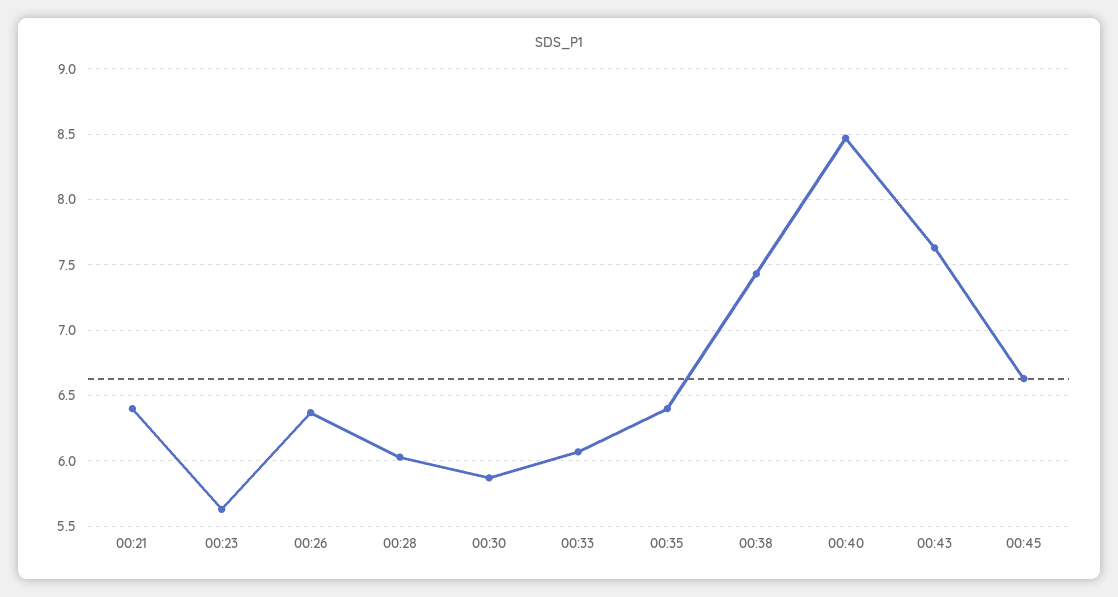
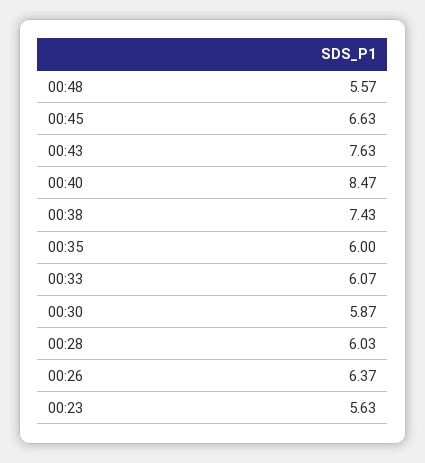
00:21: 6.4 -> none
00:35: 6.4 -> 6
00:48: none -> 5.57

